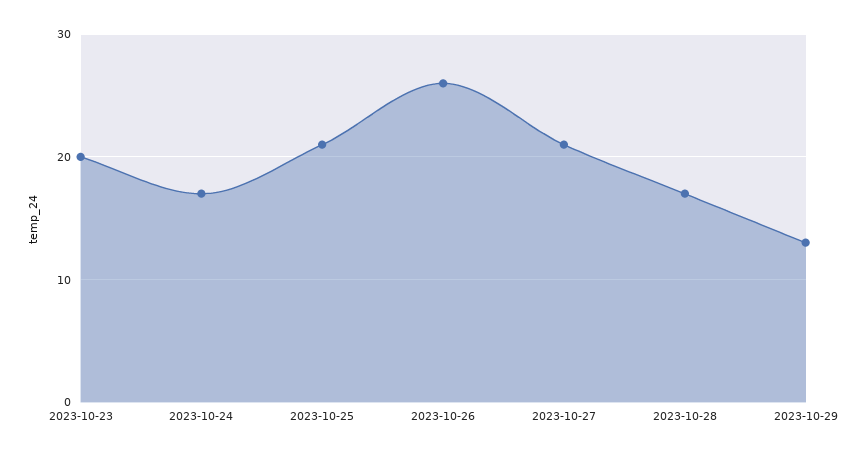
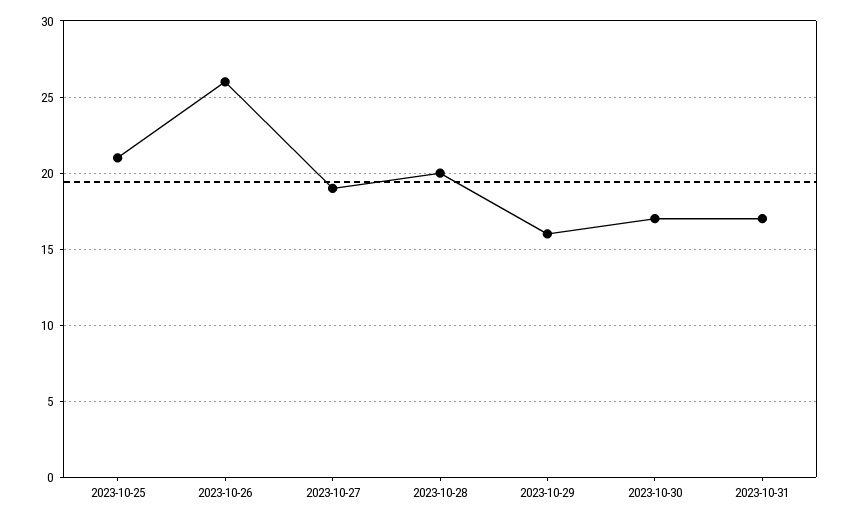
2023-10-23: 20 -> none
2023-10-24: 17 -> none
2023-10-27: 21 -> 19
2023-10-28: 17 -> 20
2023-10-29: 13 -> 16
2023-10-30: none -> 17
2023-10-31: none -> 17

